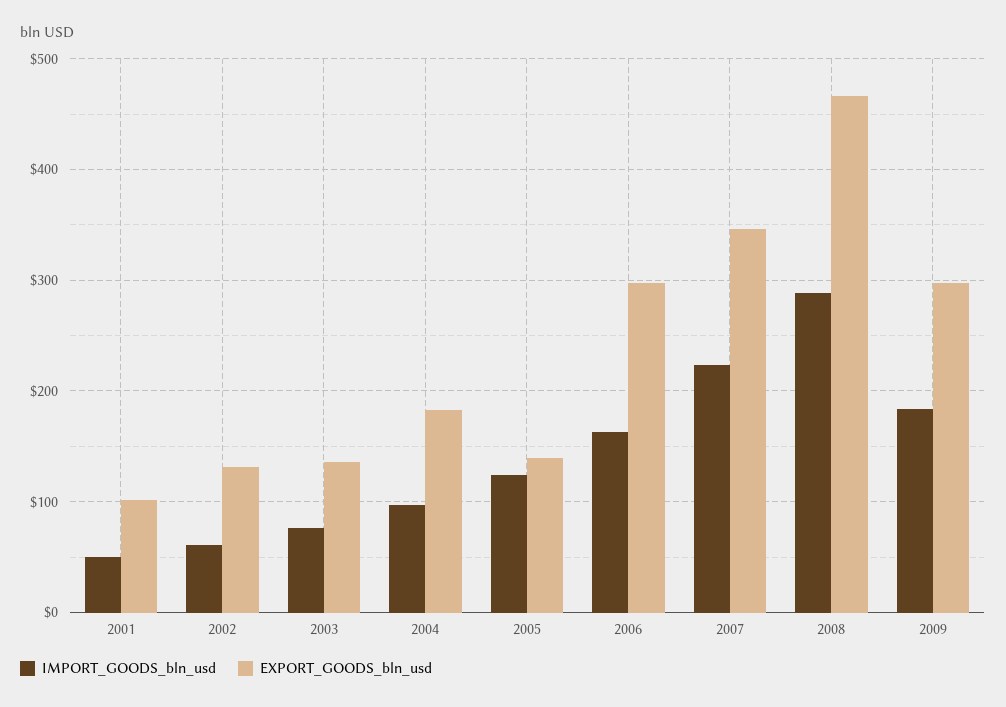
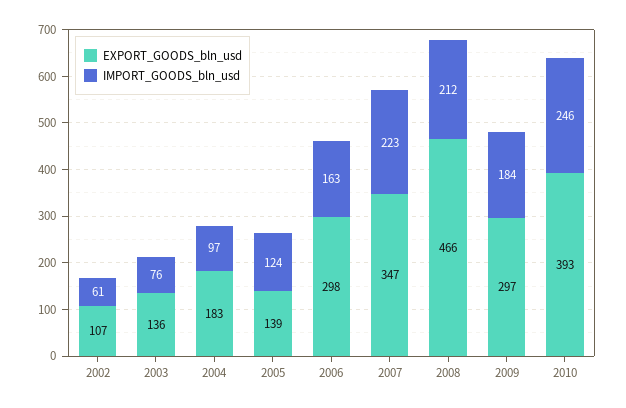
IMPORT_GOODS_bln_usd, 2001: 50 -> none
EXPORT_GOODS_bln_usd, 2001: 100 -> none
EXPORT_GOODS_bln_usd, 2002: 130 -> 107
IMPORT_GOODS_bln_usd, 2008: 290 -> 212
EXPORT_GOODS_bln_usd, 2010: none -> 393
IMPORT_GOODS_bln_usd, 2010: none -> 246

